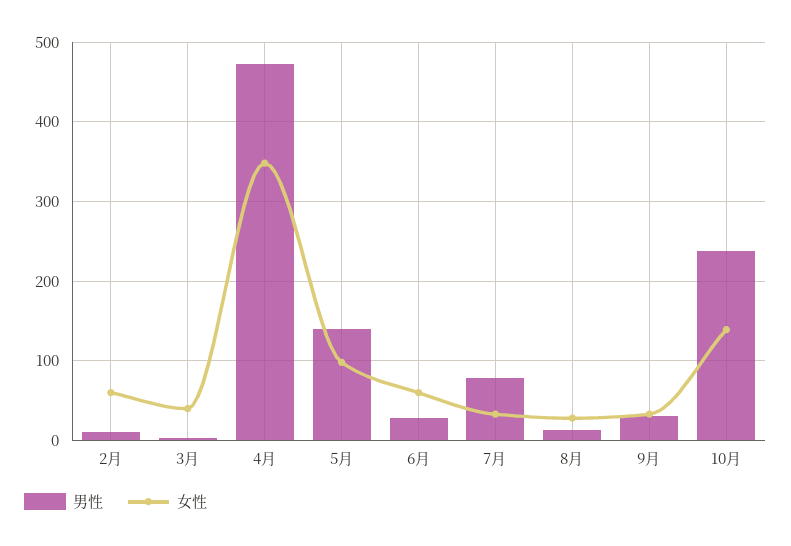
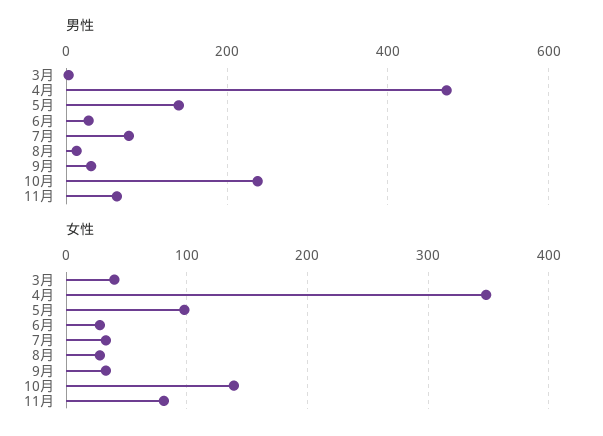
男性, 2月: 10 -> none
女性, 2月: 60 -> none
女性, 6月: 60 -> 30
男性, 11月: none -> 60
女性, 11月: none -> 80

